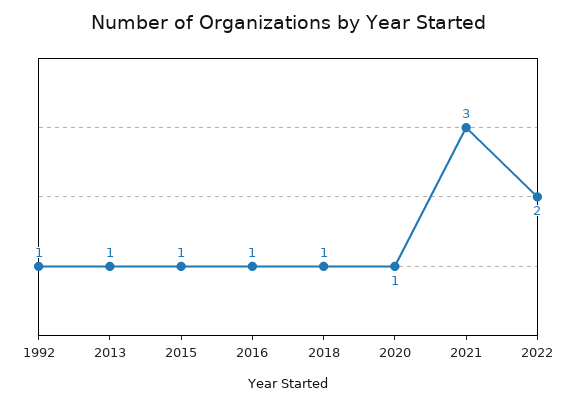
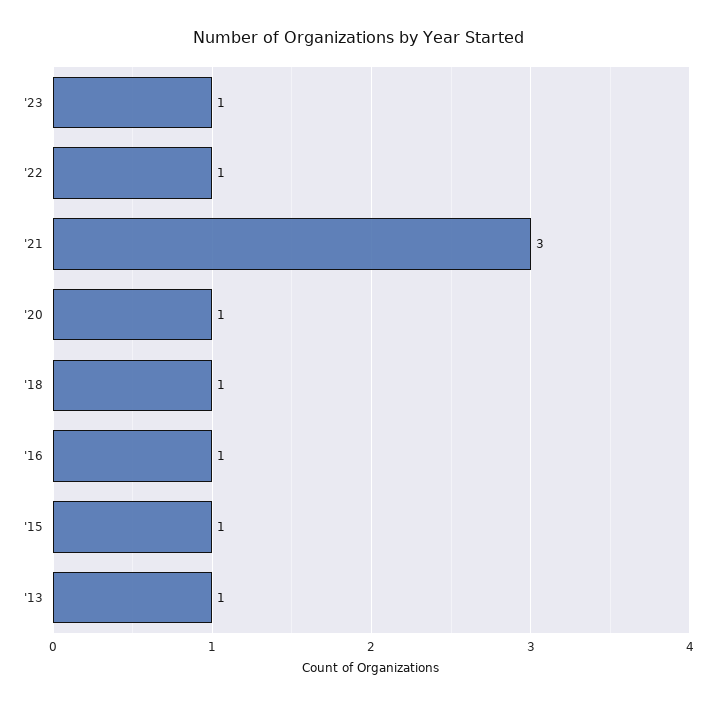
1992: 1 -> none
2022: 2 -> 1
'23: none -> 1

